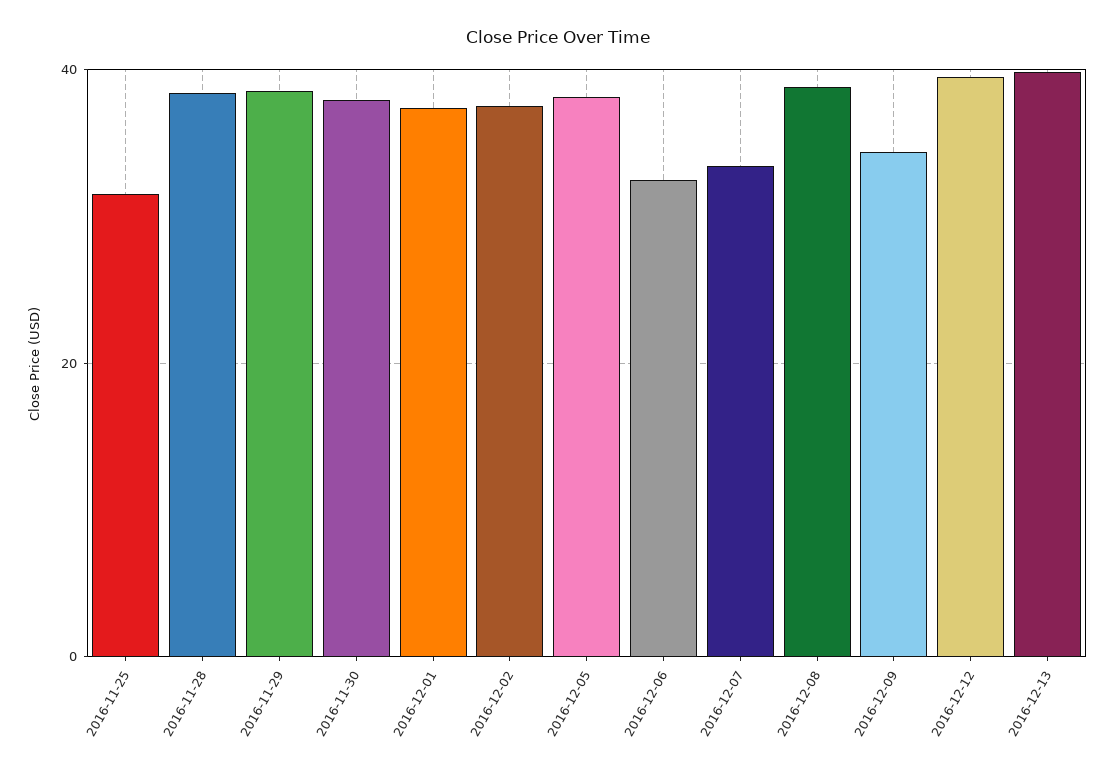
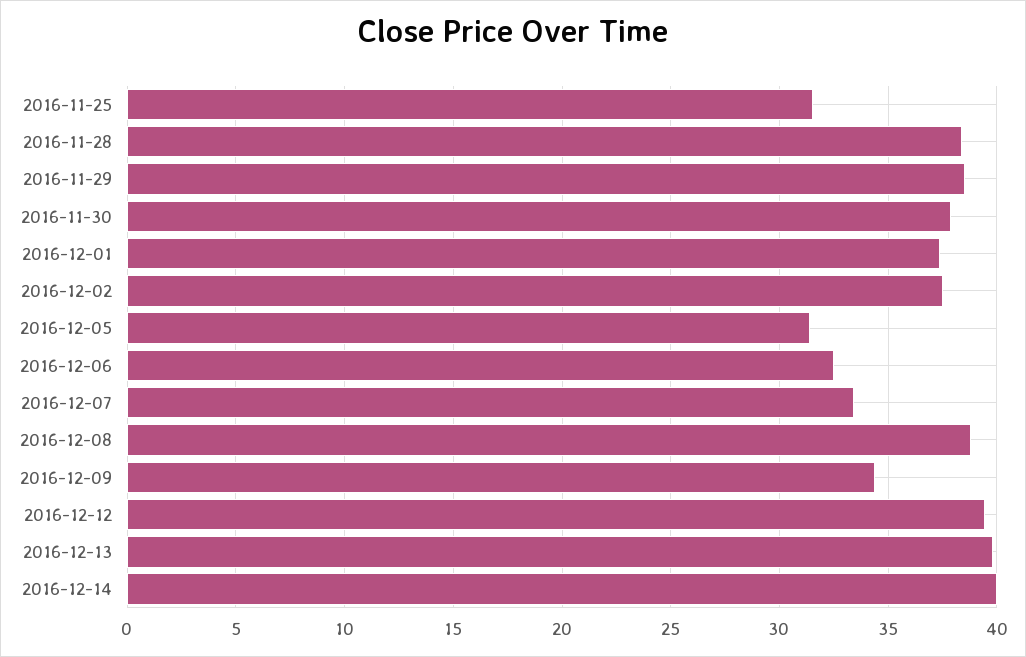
2016-12-05: 38 -> 31.5
2016-12-14: none -> 40

